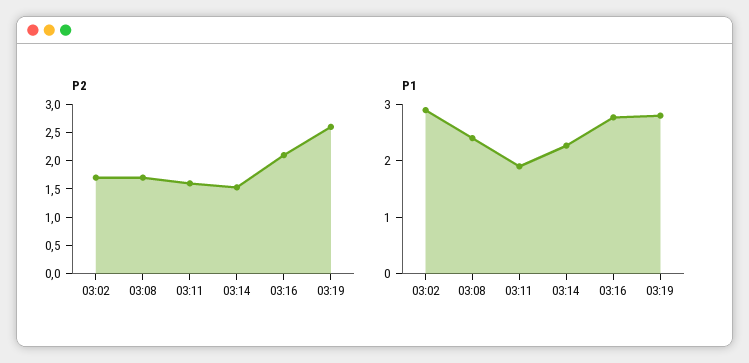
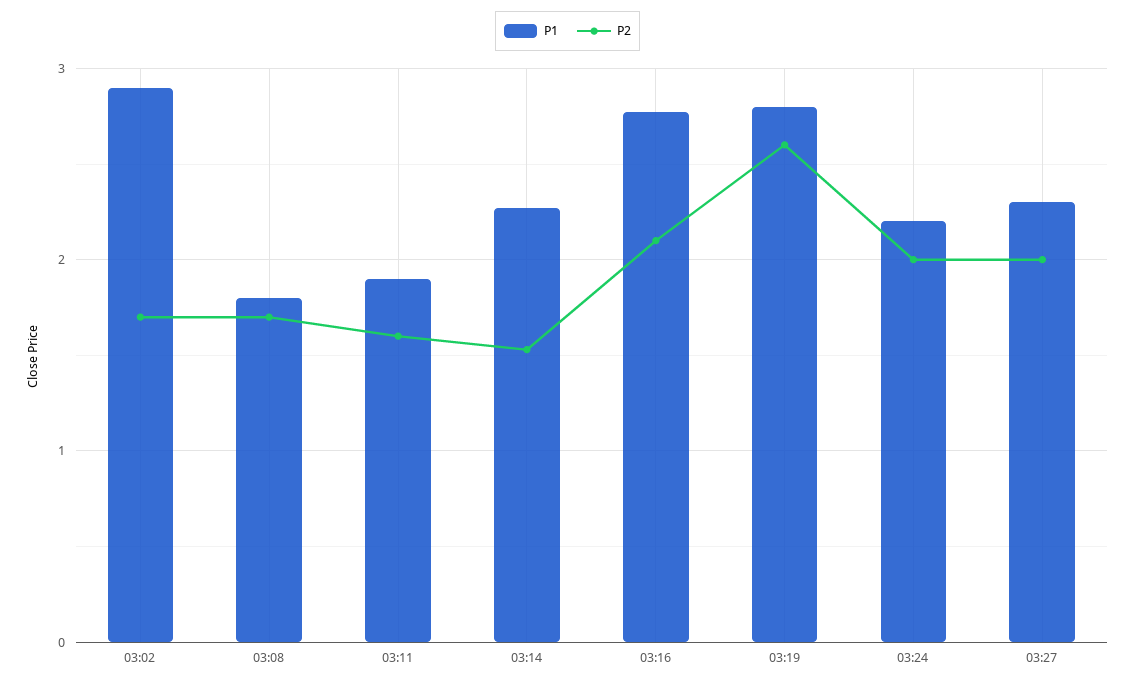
P1, 03:08: 2.4 -> 1.8
P1, 03:24: none -> 2.2
P2, 03:24: none -> 2
P1, 03:27: none -> 2.3
P2, 03:27: none -> 2

